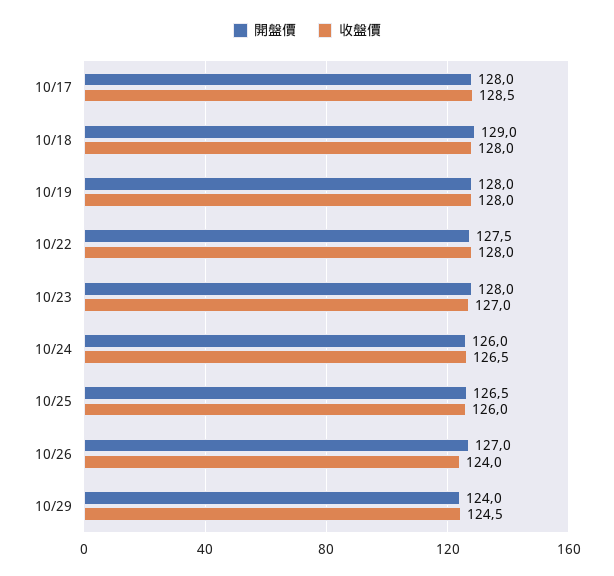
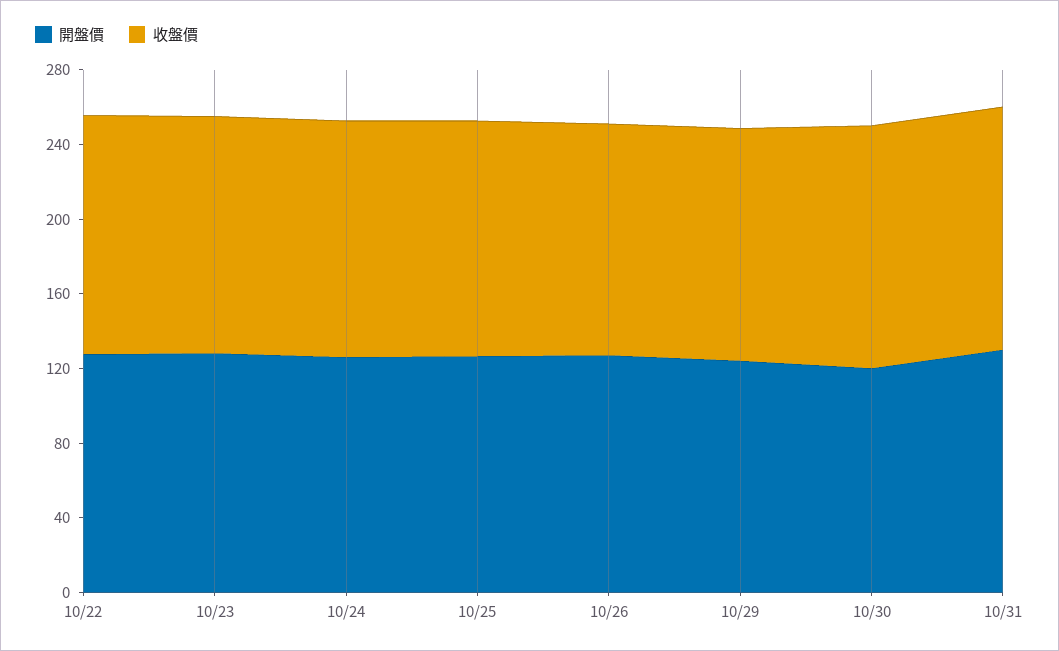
開盤價, 10/17: 128 -> none
收盤價, 10/17: 128.5 -> none
開盤價, 10/18: 129 -> none
收盤價, 10/18: 128 -> none
開盤價, 10/19: 128 -> none
收盤價, 10/19: 128 -> none
開盤價, 10/30: none -> 120
收盤價, 10/30: none -> 130
開盤價, 10/31: none -> 130
收盤價, 10/31: none -> 130

